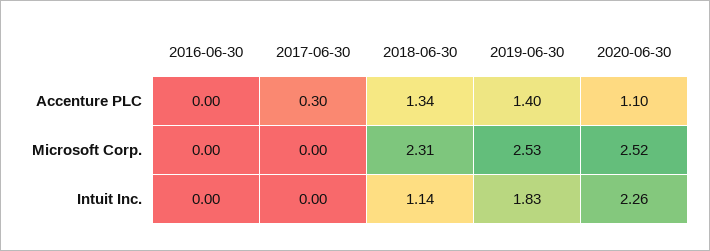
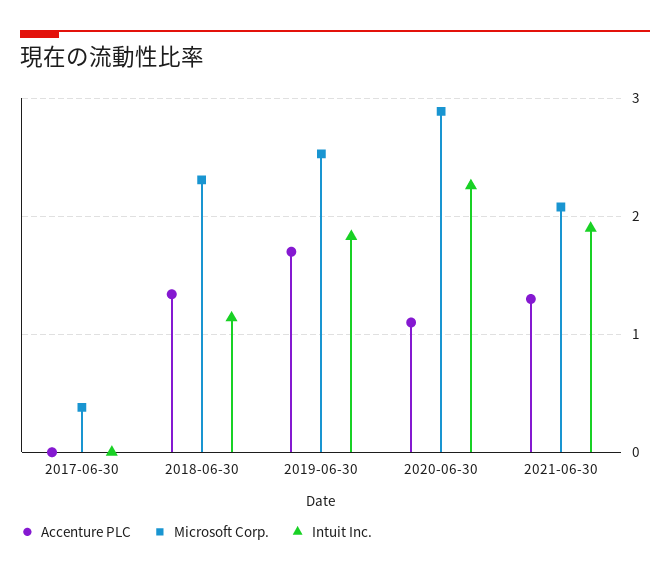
Accenture PLC, 2016-06-30: 0 -> none
Accenture PLC, 2017-06-30: 0.3 -> 0
Accenture PLC, 2019-06-30: 1.4 -> 1.7
Microsoft Corp., 2016-06-30: 0 -> none
Microsoft Corp., 2017-06-30: 0 -> 0.4
Microsoft Corp., 2020-06-30: 2.52 -> 2.9
Intuit Inc., 2016-06-30: 0 -> none
Accenture PLC, 2021-06-30: none -> 1.3
Microsoft Corp., 2021-06-30: none -> 2.1
Intuit Inc., 2021-06-30: none -> 1.9

